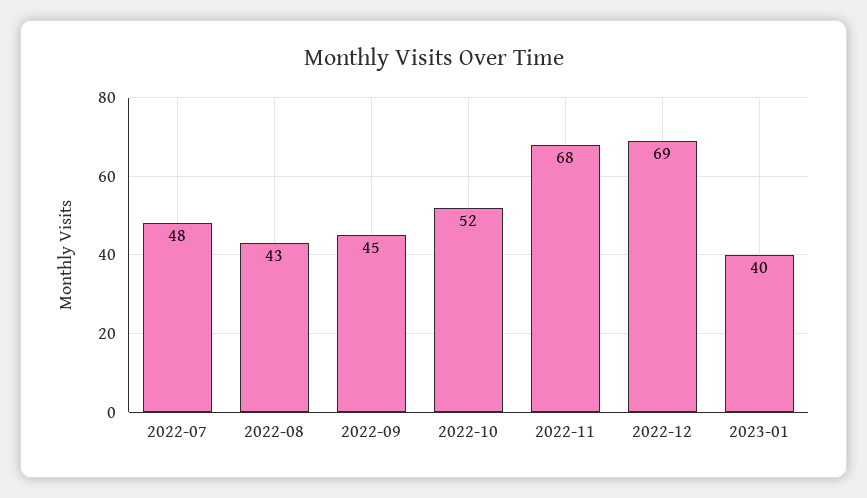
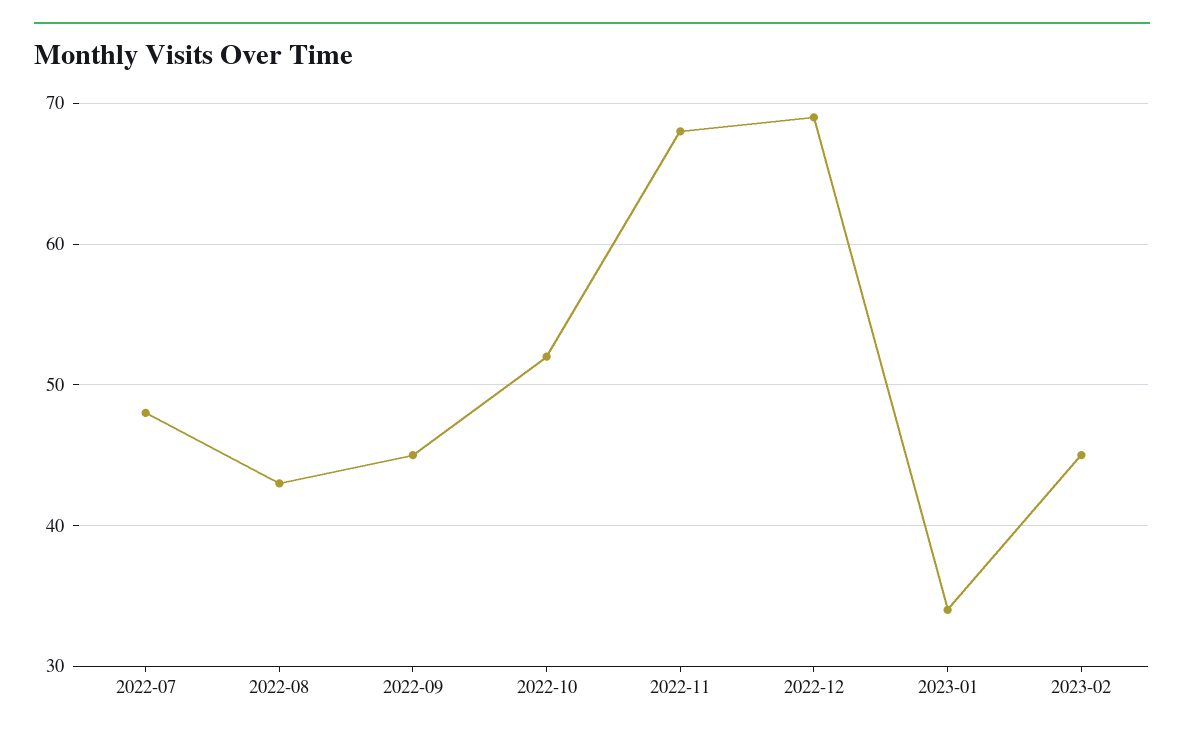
2023-01: 40 -> 34
2023-02: none -> 45

